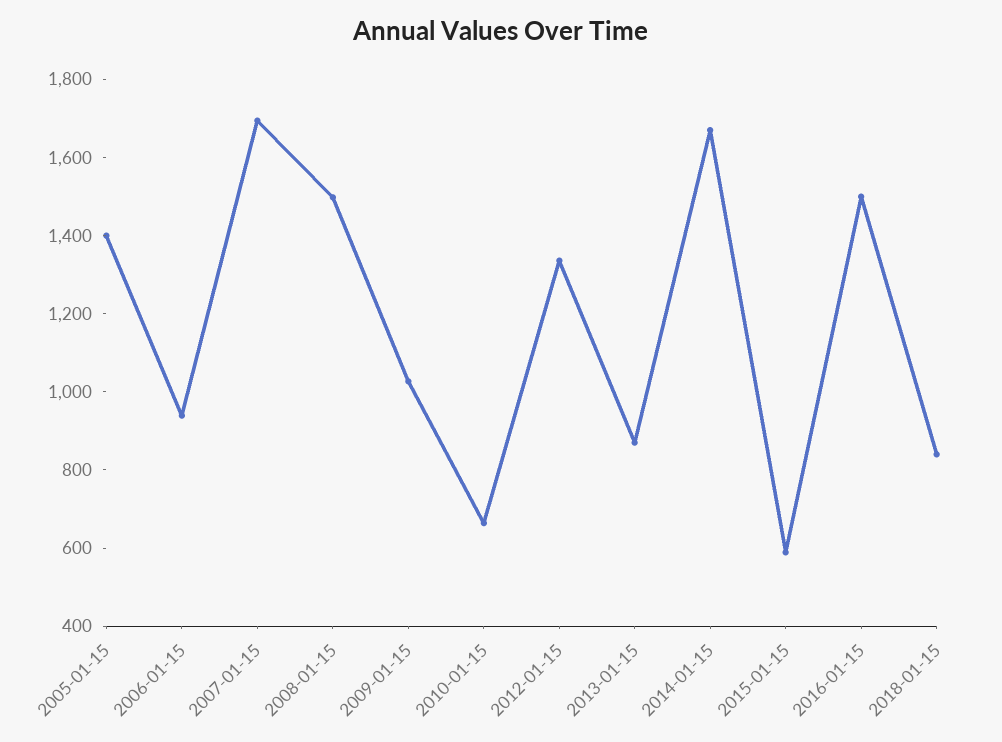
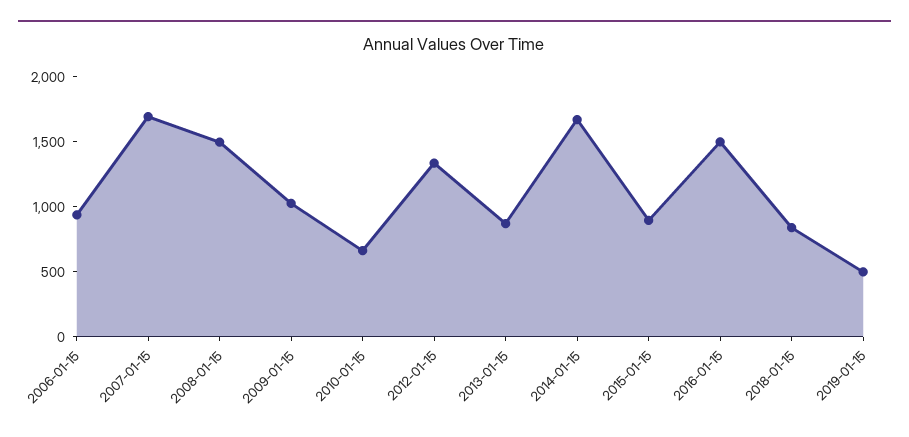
2005-01-15: 1400 -> none
2015-01-15: 600 -> 900
2019-01-15: none -> 500

